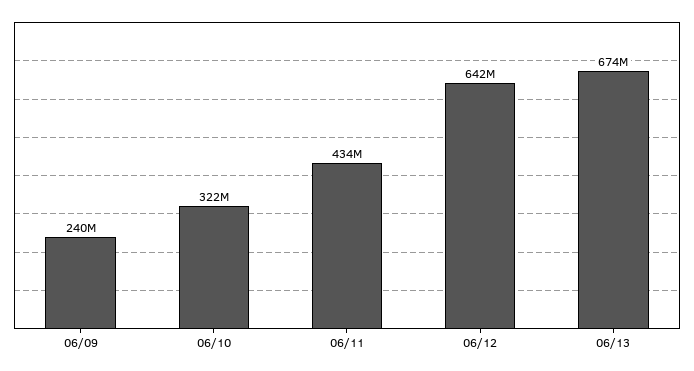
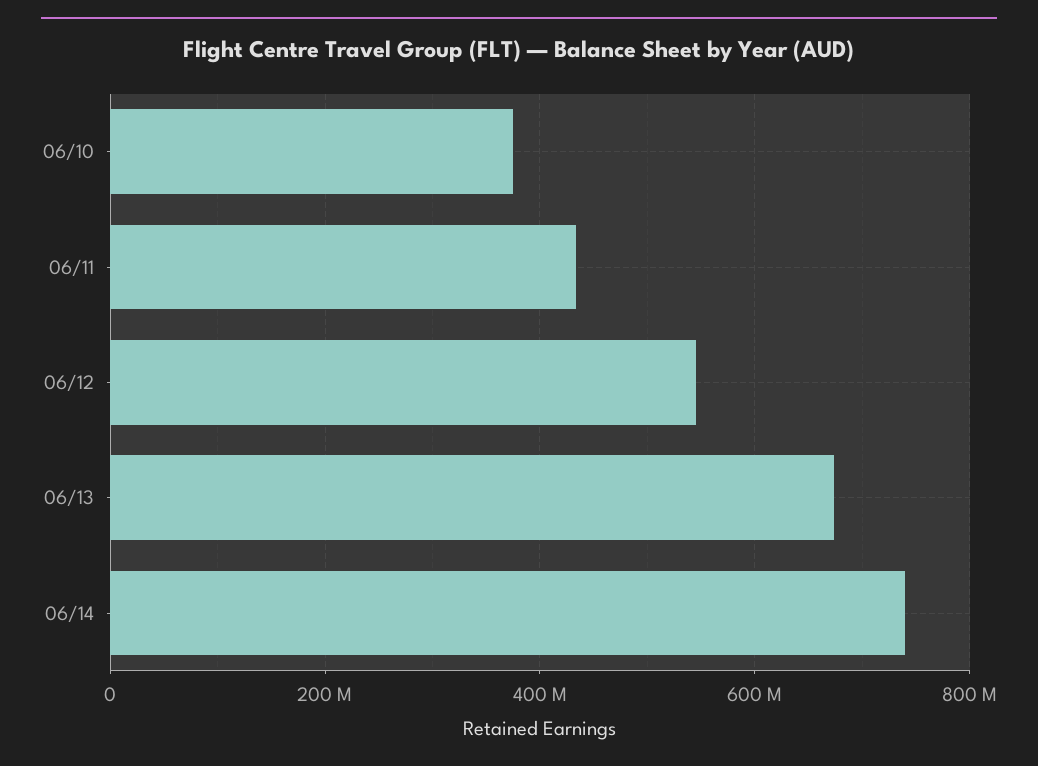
06/09: 240000000 -> none
06/10: 322000000 -> 380000000
06/12: 642000000 -> 540000000
06/14: none -> 740000000

